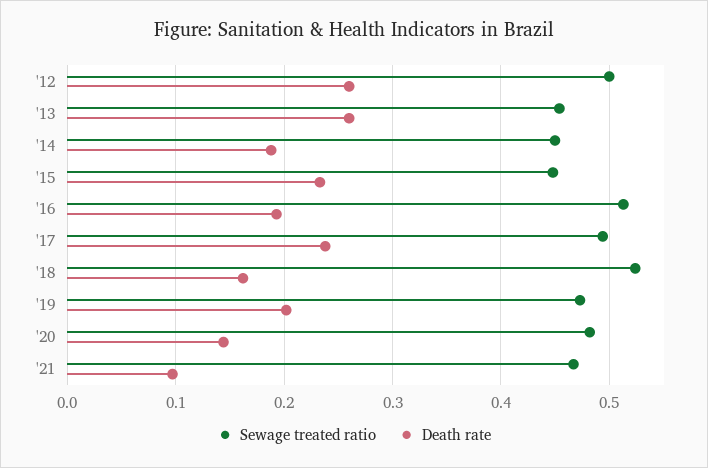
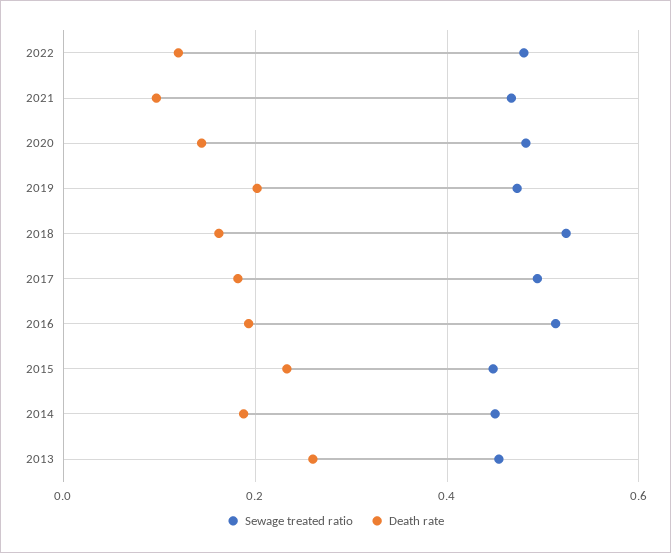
Sewage treated ratio, '12: 0.5 -> none
Death rate, '12: 0.26 -> none
Death rate, '17: 0.24 -> 0.18
Sewage treated ratio, 2022: none -> 0.48
Death rate, 2022: none -> 0.12

